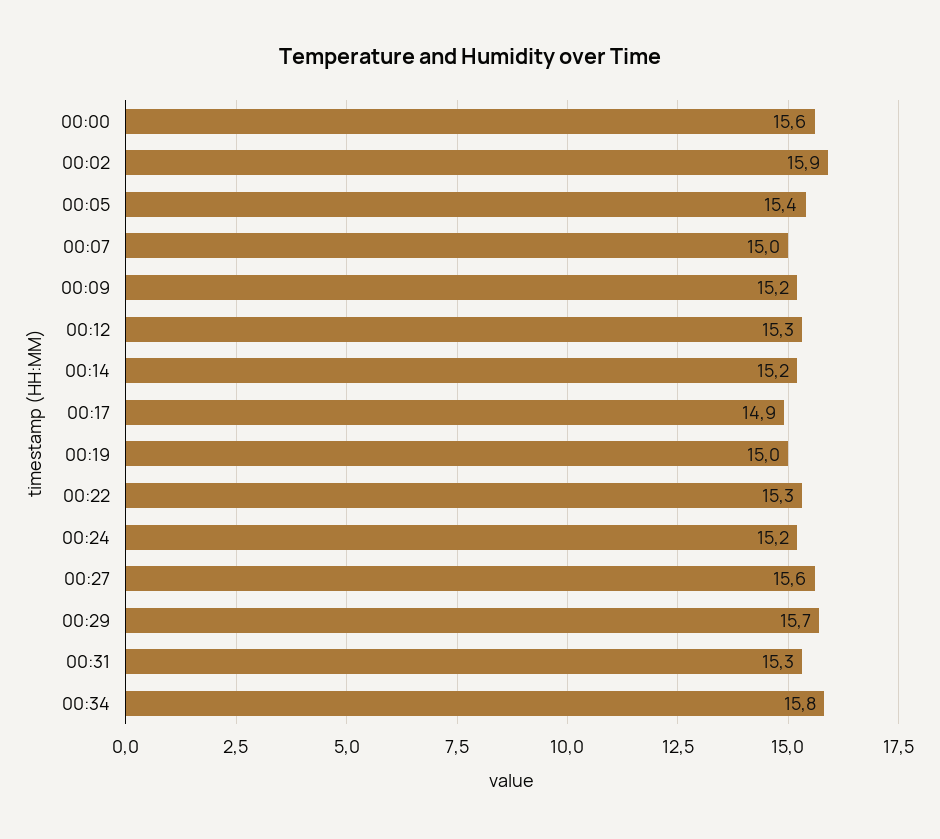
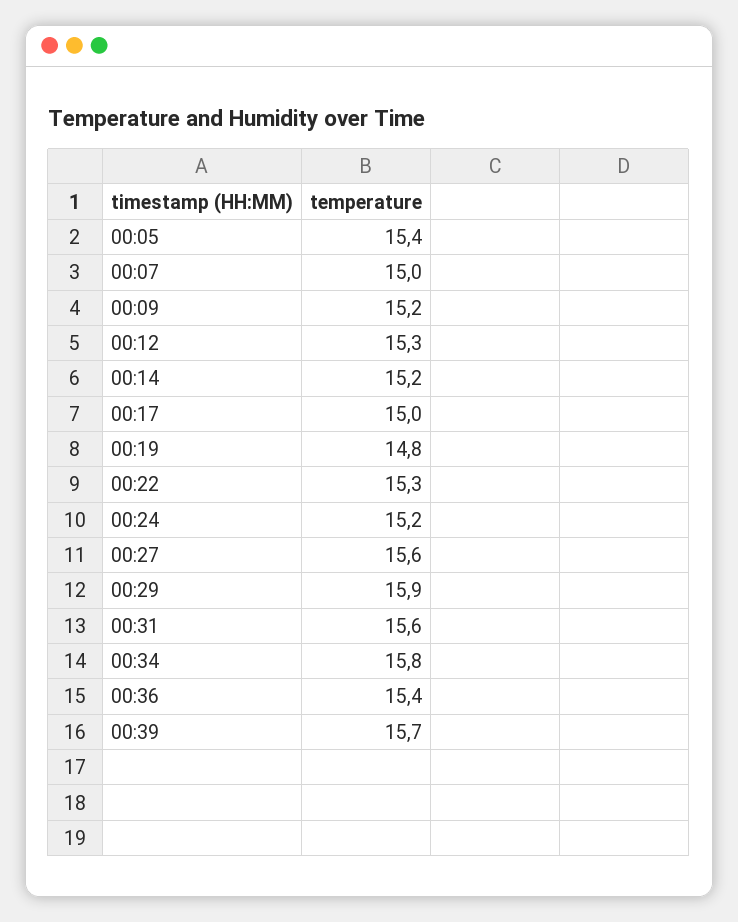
00:00: 15.6 -> none
00:02: 15.9 -> none
00:17: 14.9 -> 15
00:19: 15 -> 14.8
00:29: 15.7 -> 15.9
00:31: 15.3 -> 15.6
00:36: none -> 15.4
00:39: none -> 15.7

